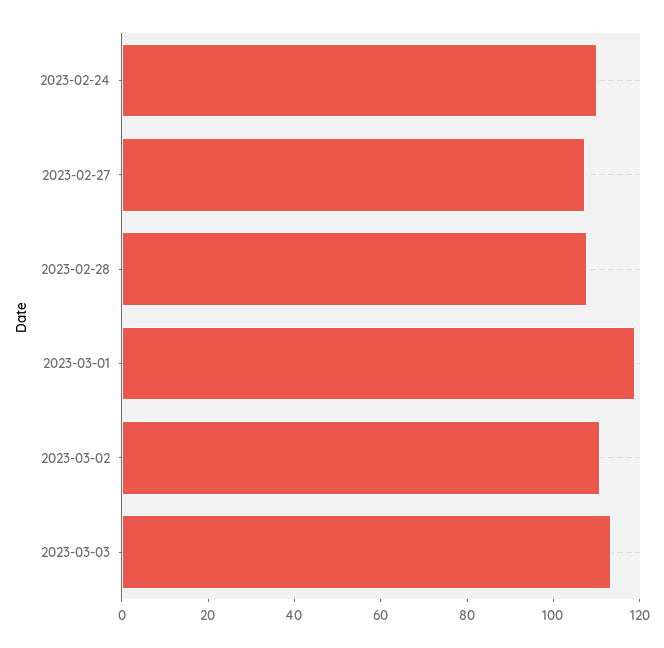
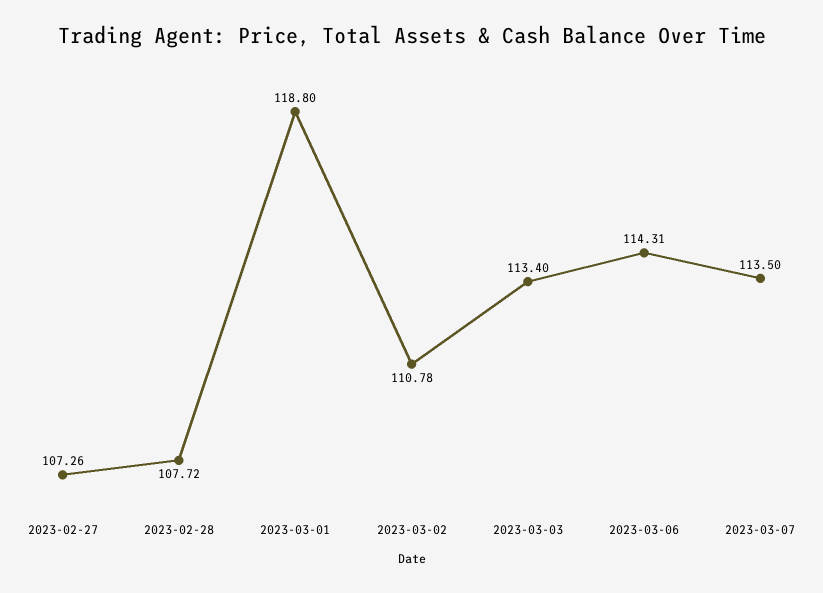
2023-02-24: 110 -> none
2023-03-06: none -> 114.31
2023-03-07: none -> 113.5

